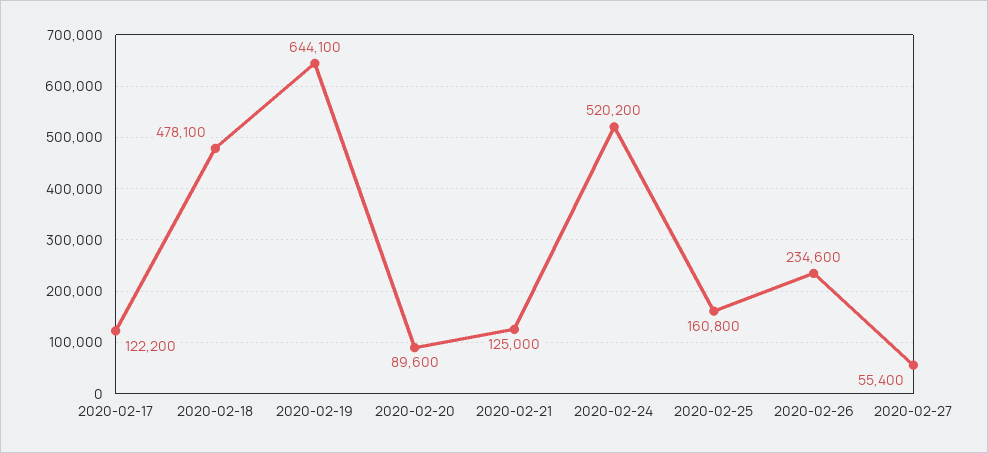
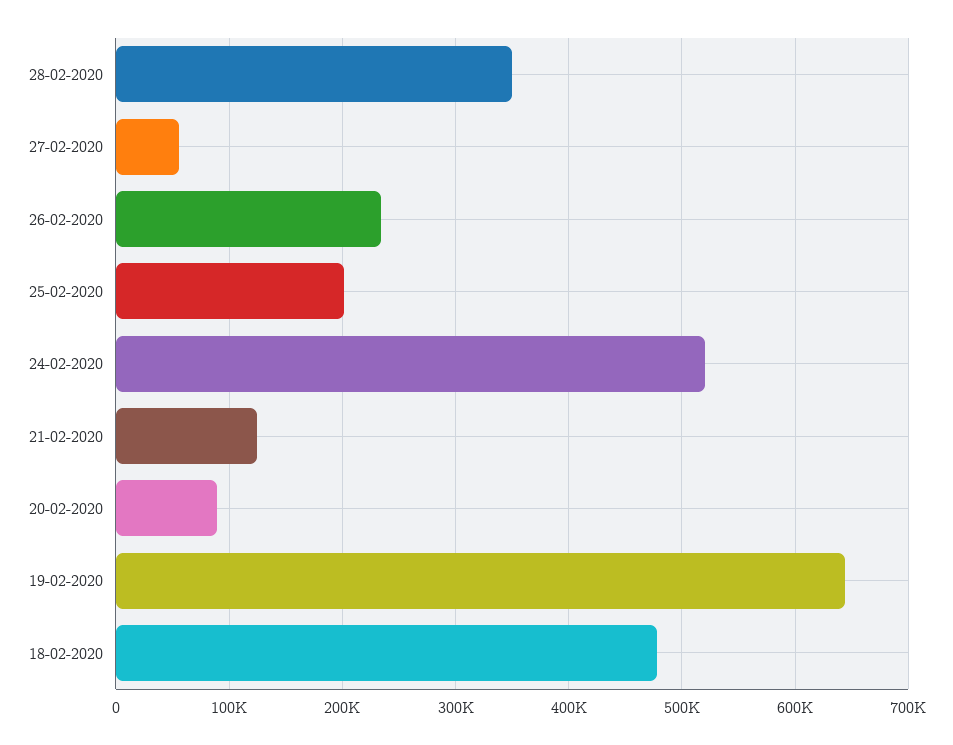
2020-02-17: 122200 -> none
2020-02-25: 160800 -> 200000
28-02-2020: none -> 350000

